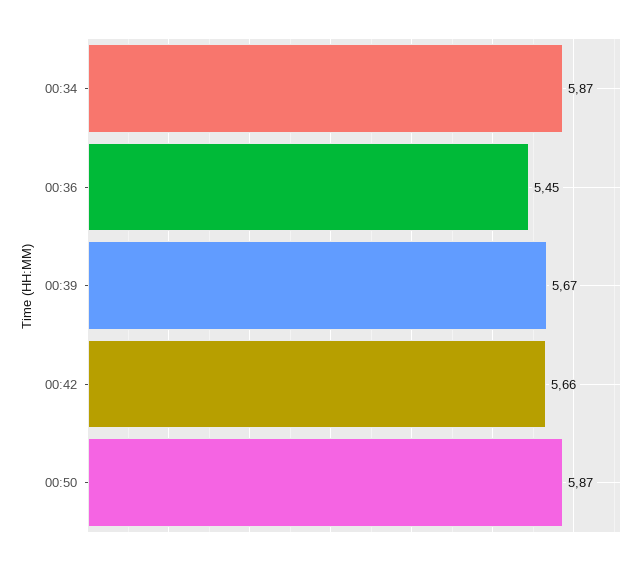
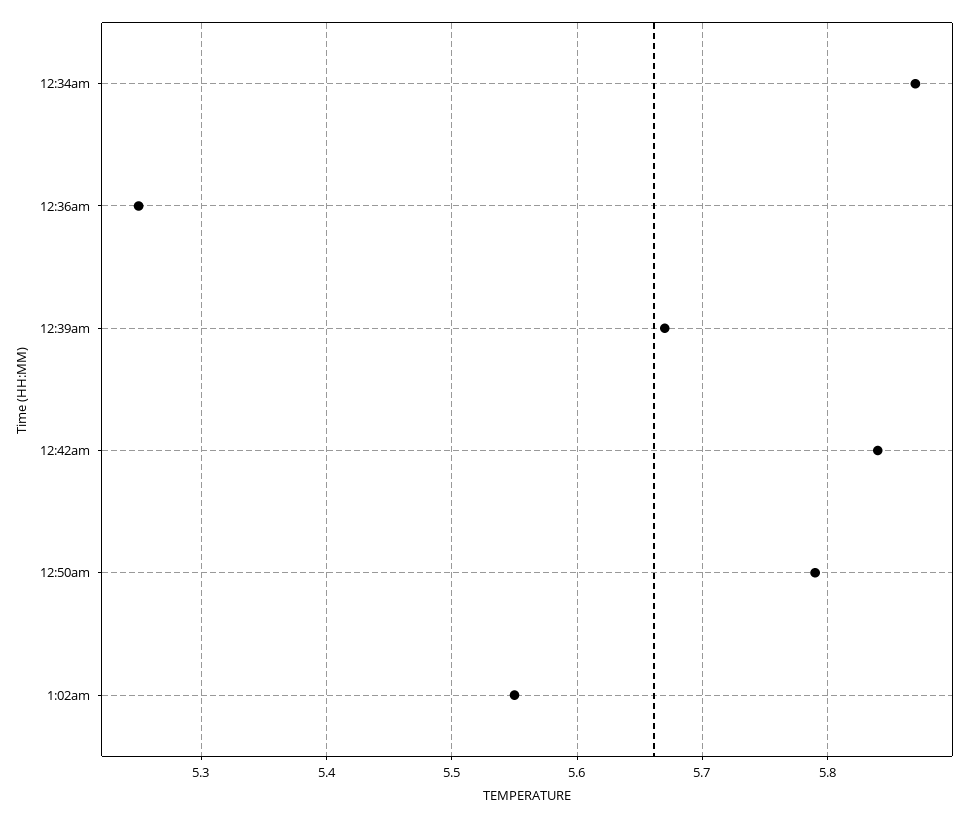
00:36: 5.45 -> 5.25
00:42: 5.66 -> 5.84
00:50: 5.87 -> 5.79
1:02am: none -> 5.55

